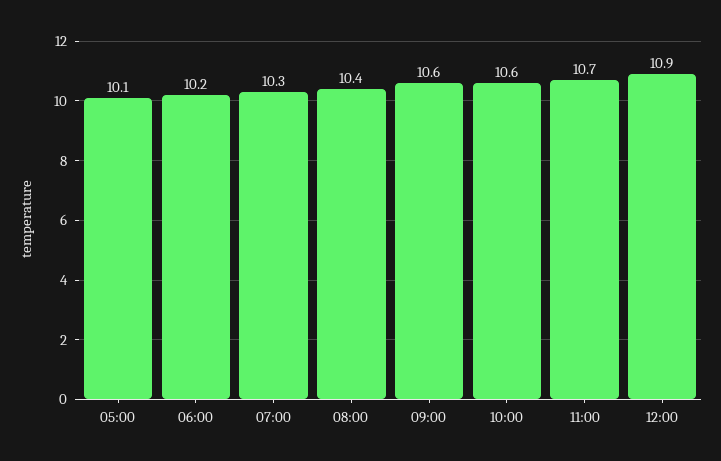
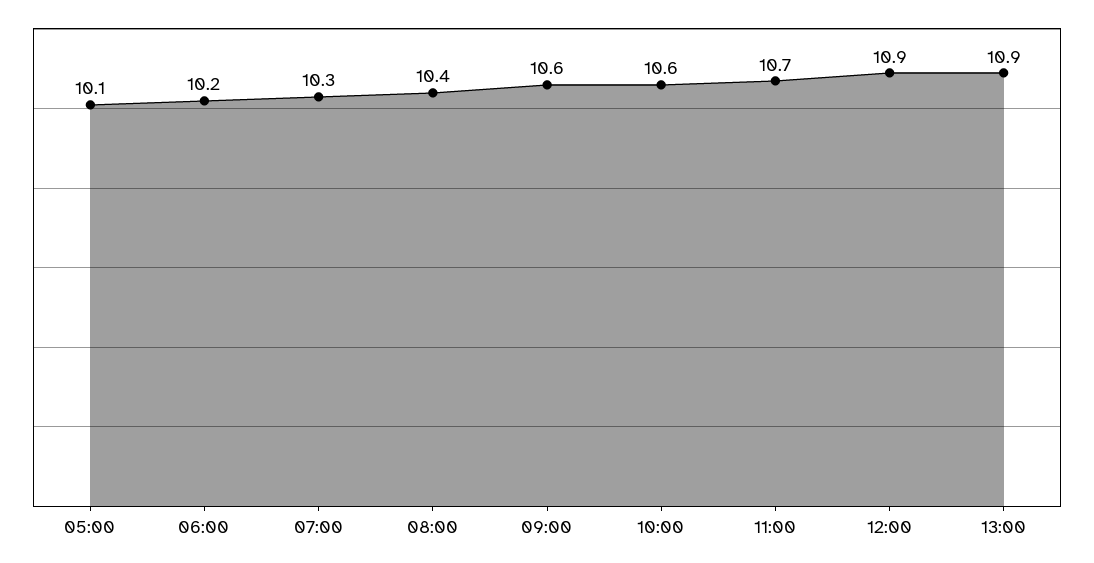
13:00: none -> 10.9

